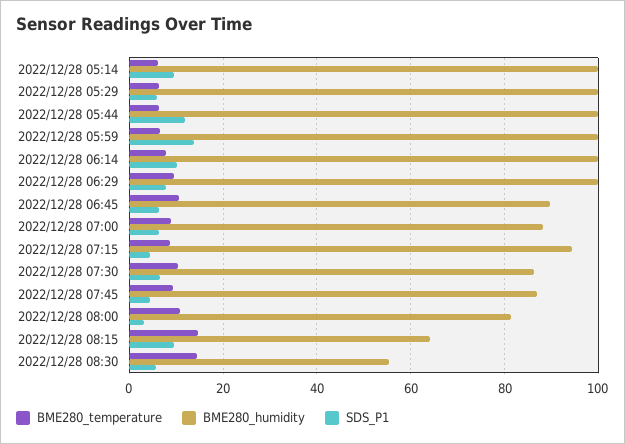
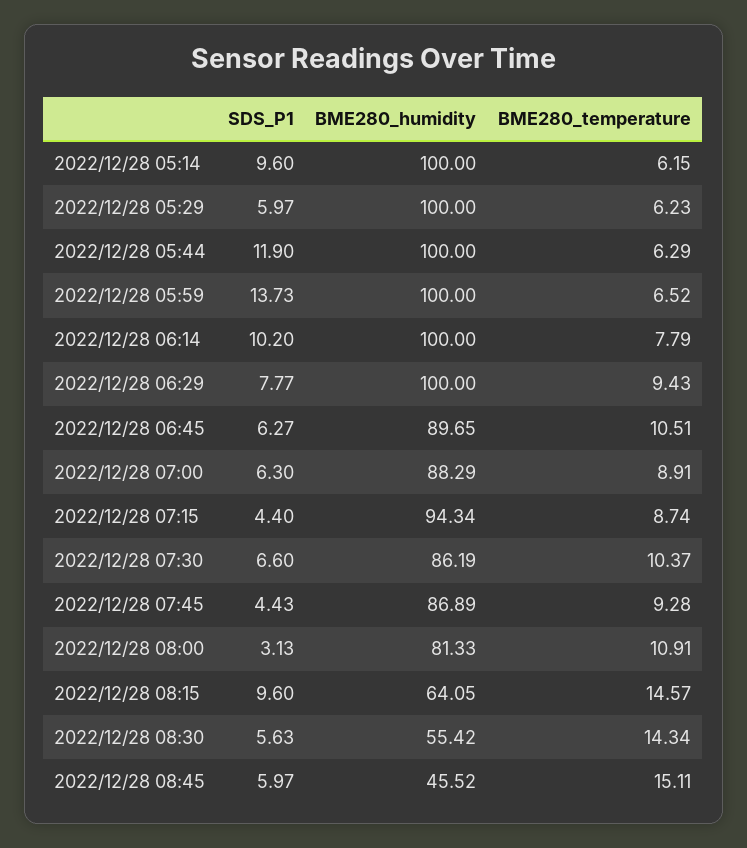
SDS_P1, 2022/12/28 08:45: none -> 5.97
BME280_humidity, 2022/12/28 08:45: none -> 45.52
BME280_temperature, 2022/12/28 08:45: none -> 15.11

